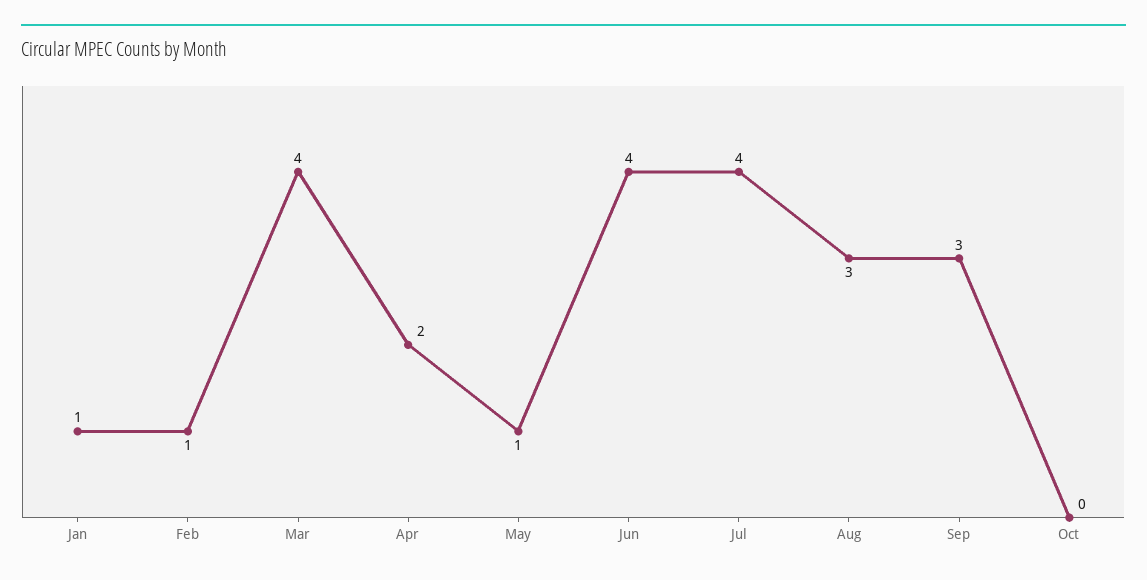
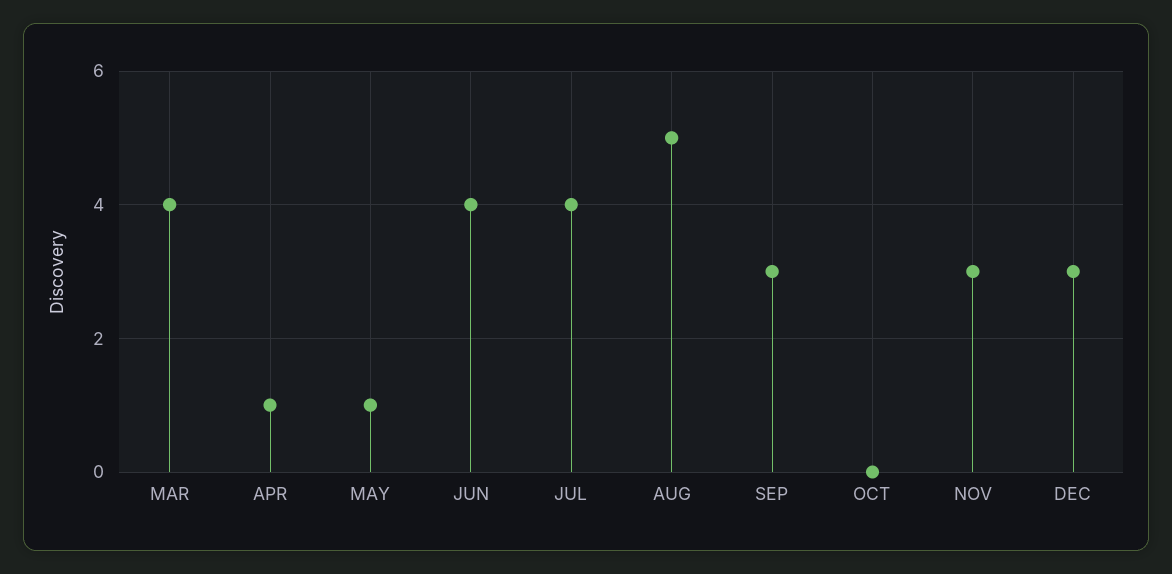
Jan: 1 -> none
Feb: 1 -> none
Apr: 2 -> 1
Aug: 3 -> 5
NOV: none -> 3
DEC: none -> 3

